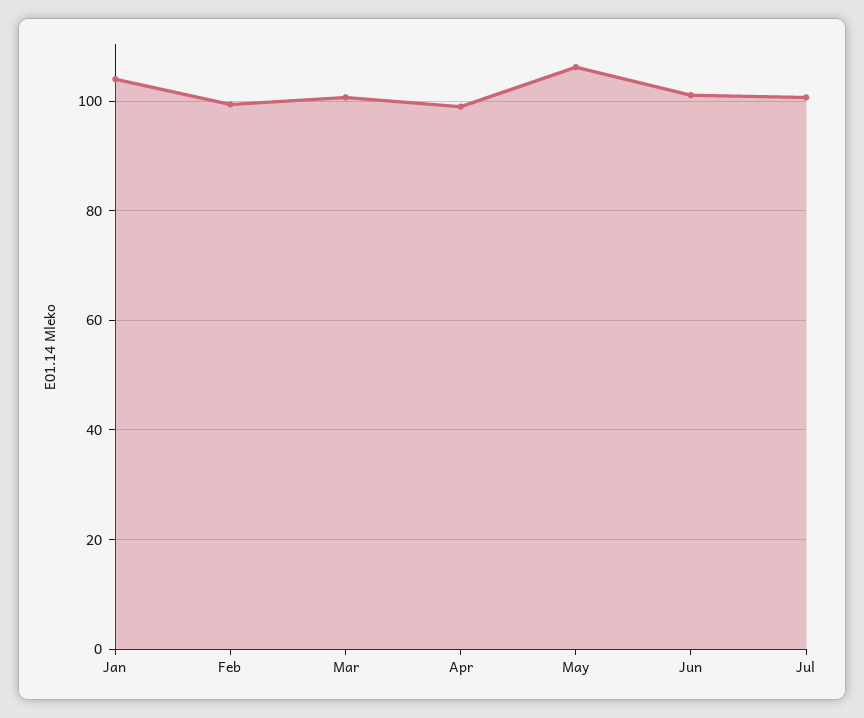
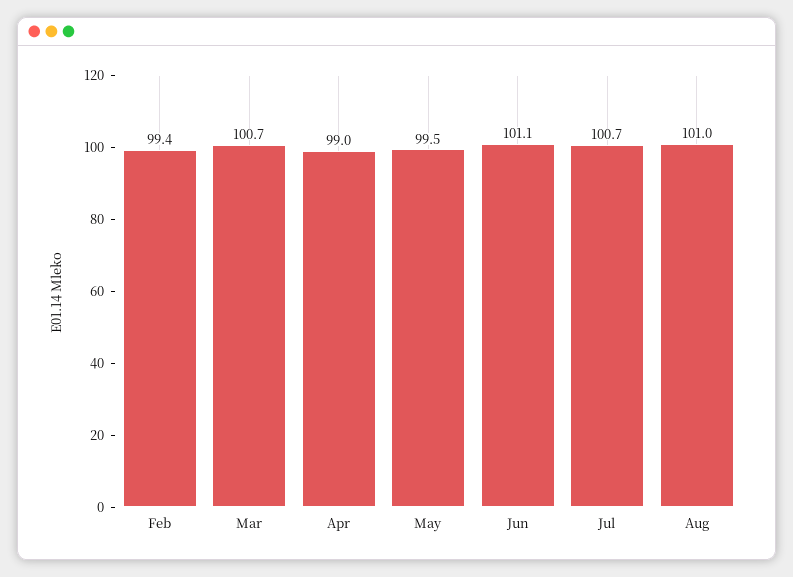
Jan: 104 -> none
May: 106 -> 99.5
Aug: none -> 101

